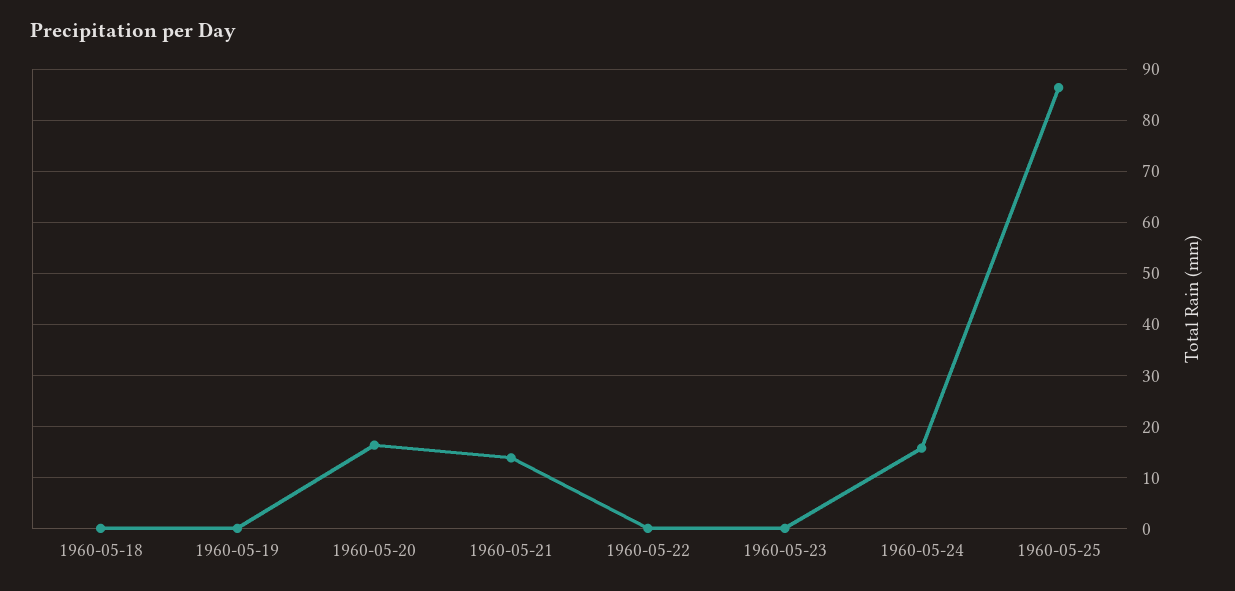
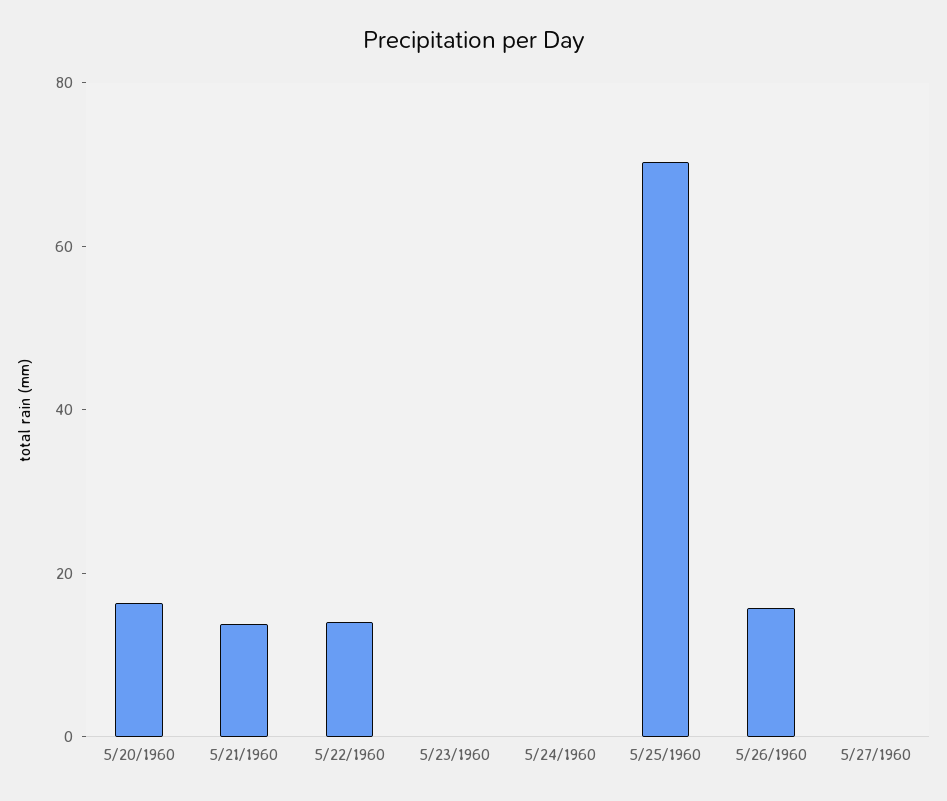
1960-05-18: 0 -> none
1960-05-19: 0 -> none
1960-05-22: 0 -> 15
1960-05-24: 16 -> 0
1960-05-25: 86 -> 70
5/26/1960: none -> 15
5/27/1960: none -> 0

